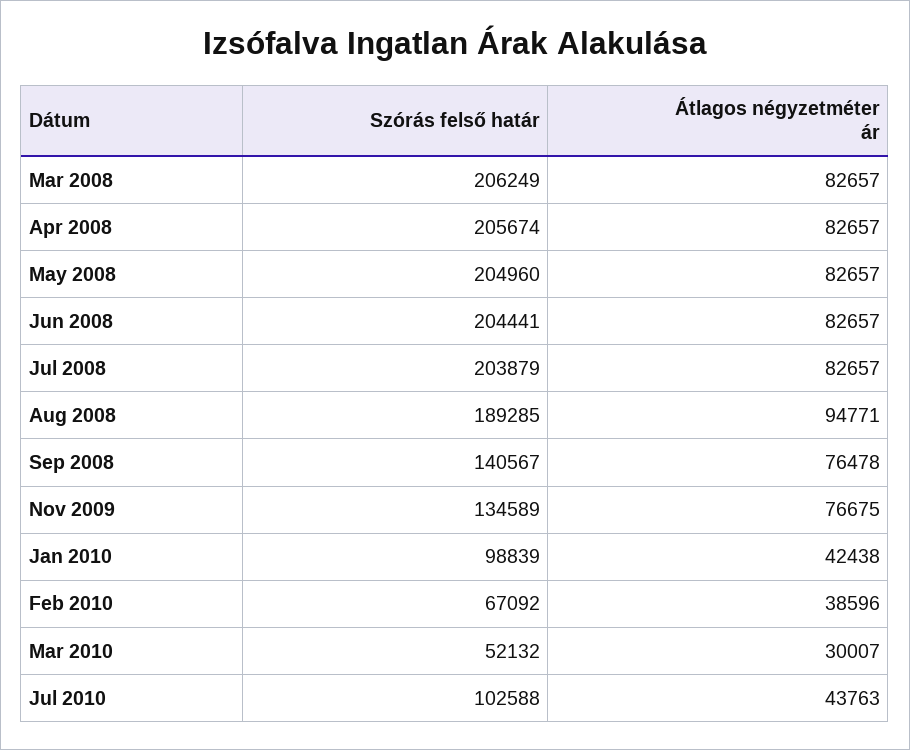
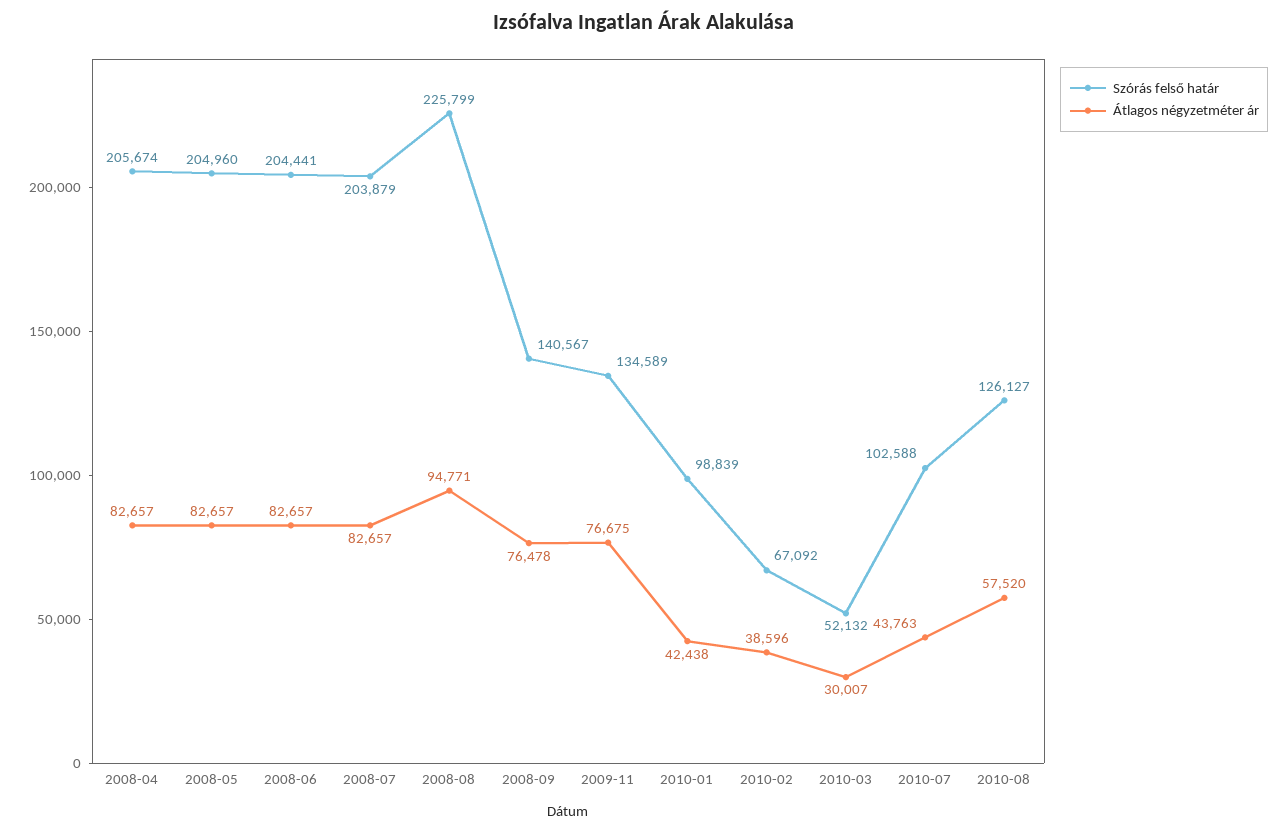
Szórás felső határ, Mar 2008: 206249 -> none
Átlagos négyzetméter ár, Mar 2008: 82657 -> none
Szórás felső határ, Aug 2008: 189285 -> 225799
Szórás felső határ, 2010-08: none -> 126127
Átlagos négyzetméter ár, 2010-08: none -> 57520

